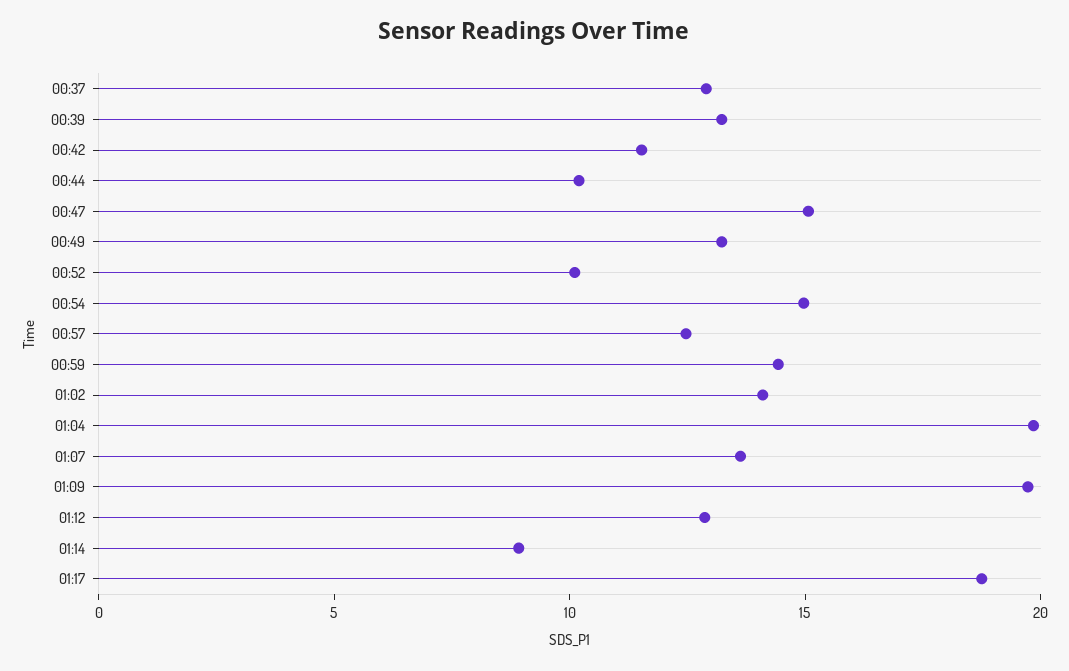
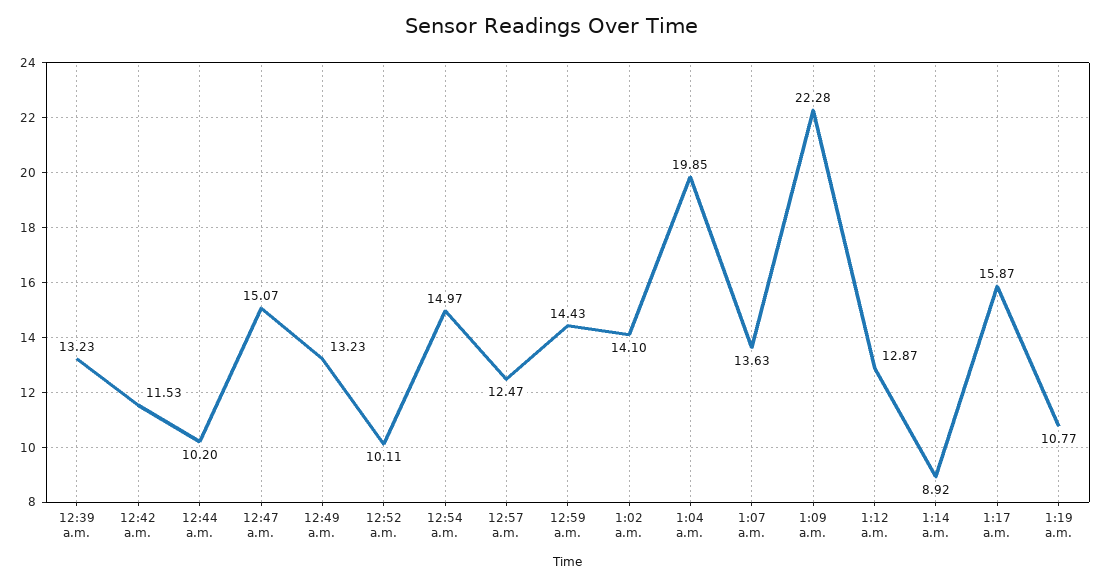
00:37: 13 -> none
01:09: 20 -> 22.28
01:17: 19 -> 15.87
1:19 a.m.: none -> 10.77

